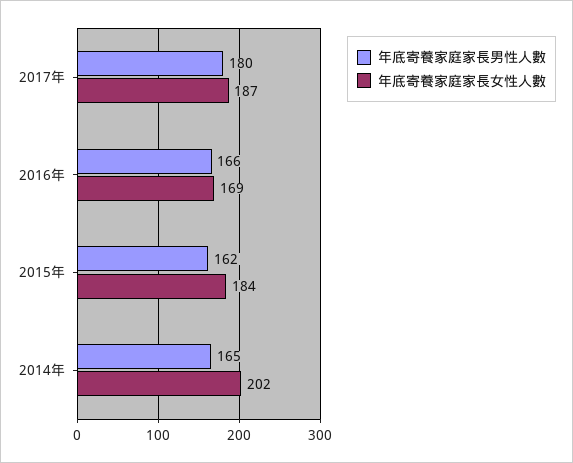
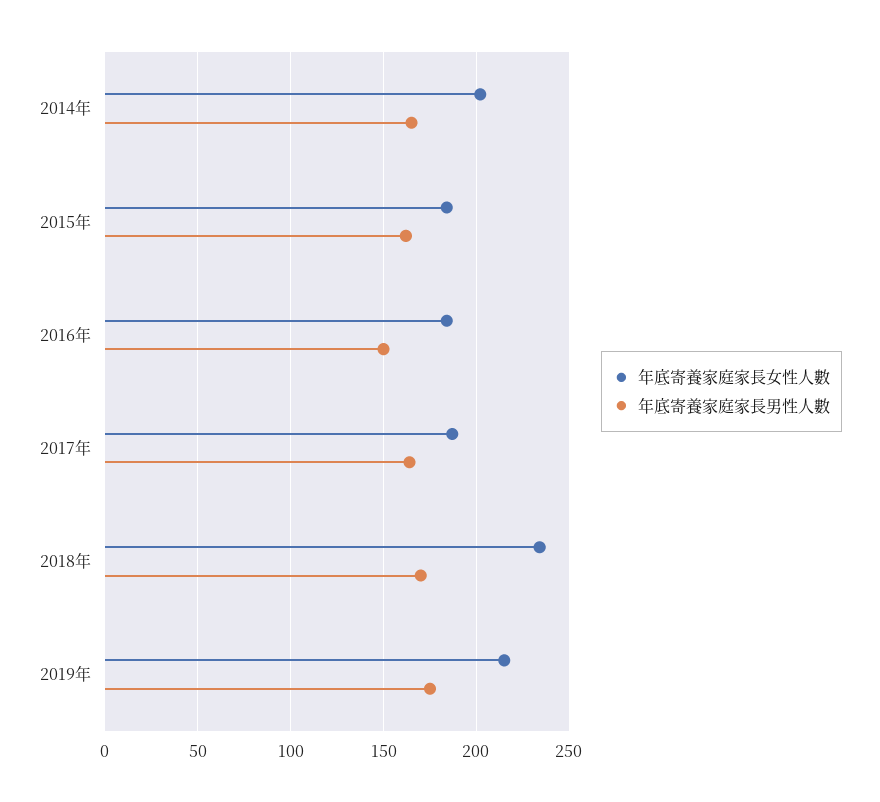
年底寄養家庭家長男性人數, 2017年: 180 -> 165
年底寄養家庭家長男性人數, 2016年: 166 -> 150
年底寄養家庭家長女性人數, 2016年: 169 -> 185
年底寄養家庭家長女性人數, 2018年: none -> 235
年底寄養家庭家長男性人數, 2018年: none -> 170
年底寄養家庭家長女性人數, 2019年: none -> 215
年底寄養家庭家長男性人數, 2019年: none -> 175

